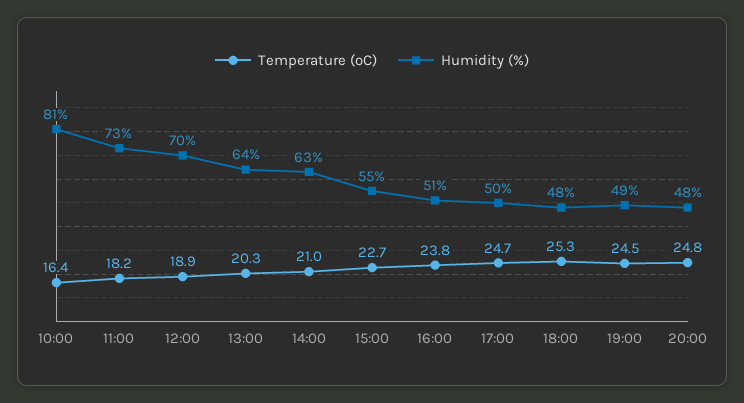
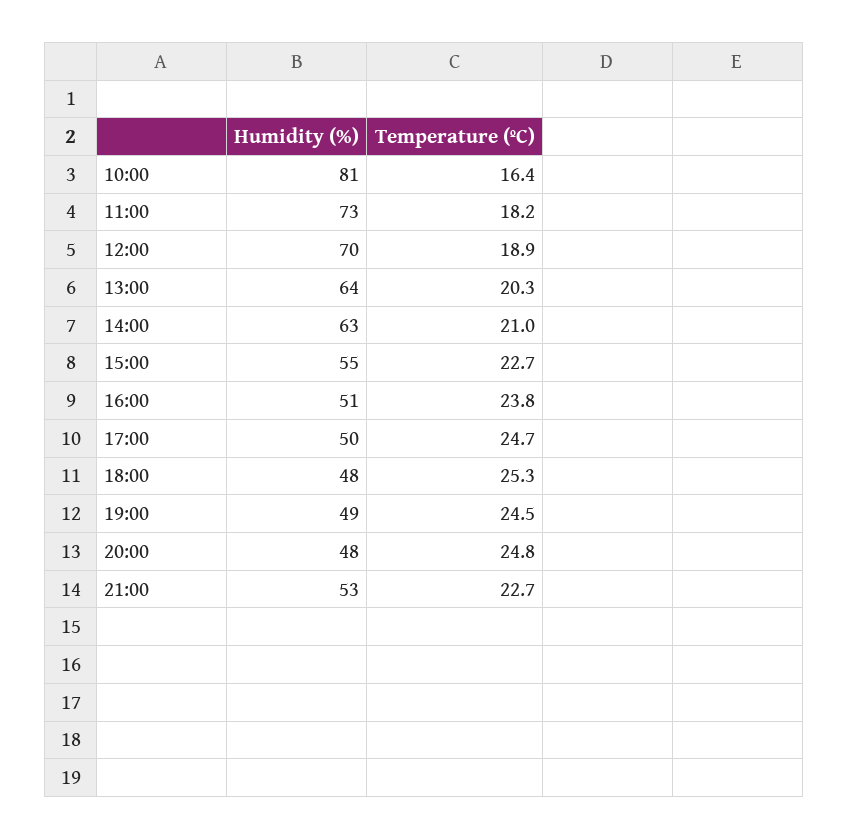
Humidity (%), 21:00: none -> 53
Temperature (ºC), 21:00: none -> 22.7

